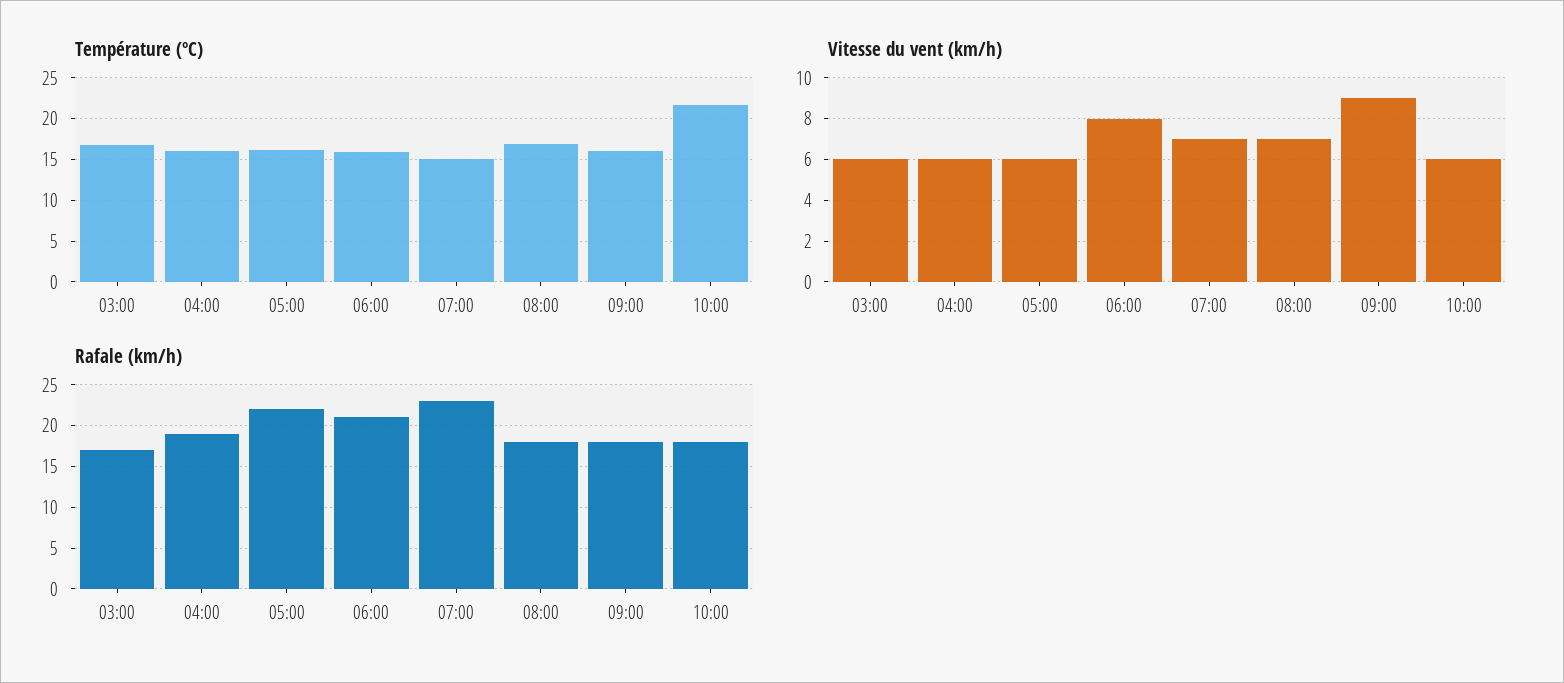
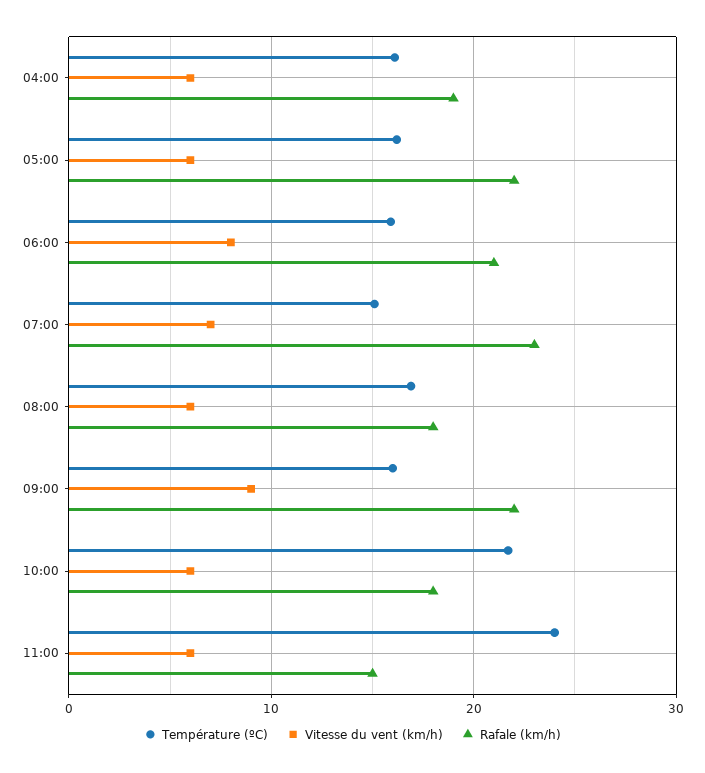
Température (ºC), 03:00: 17 -> none
Vitesse du vent (km/h), 03:00: 6 -> none
Vitesse du vent (km/h), 08:00: 7 -> 6
Rafale (km/h), 03:00: 17 -> none
Rafale (km/h), 09:00: 18 -> 22
Température (ºC), 11:00: none -> 24
Vitesse du vent (km/h), 11:00: none -> 6
Rafale (km/h), 11:00: none -> 15

